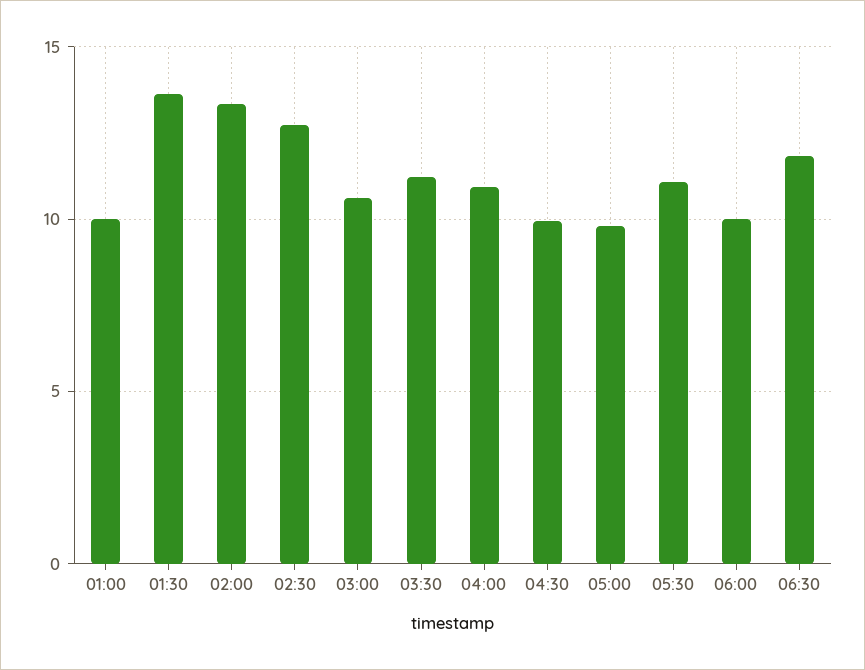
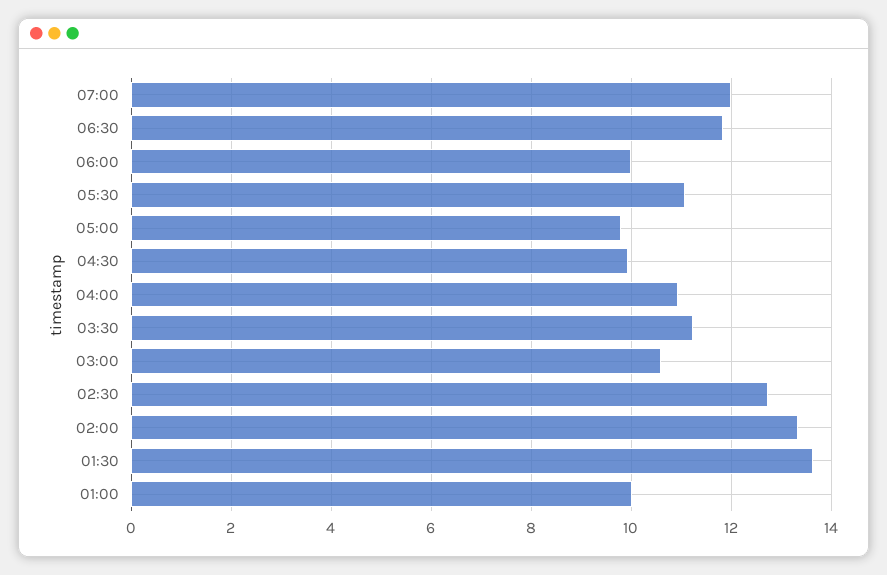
07:00: none -> 12

